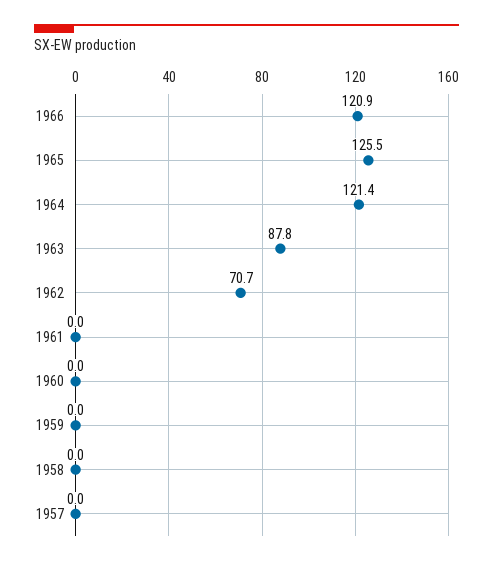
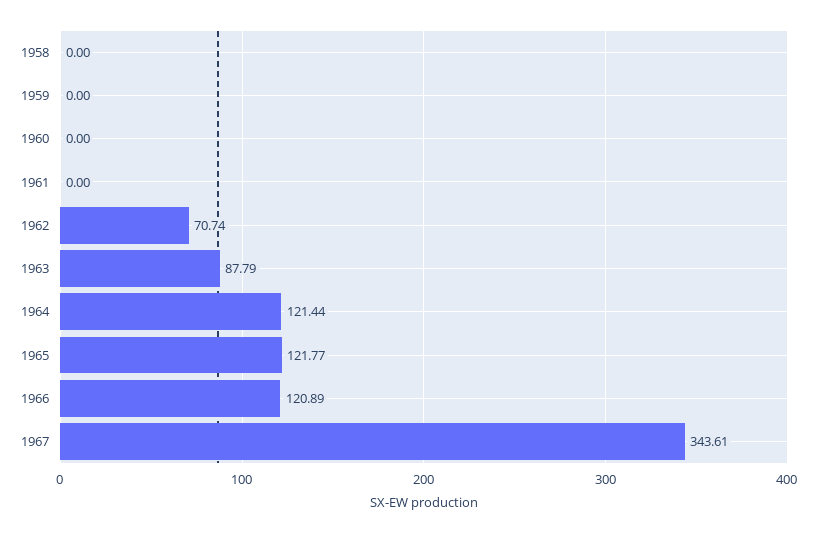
1965: 125.5 -> 121.77
1957: 0 -> none
1967: none -> 343.61

